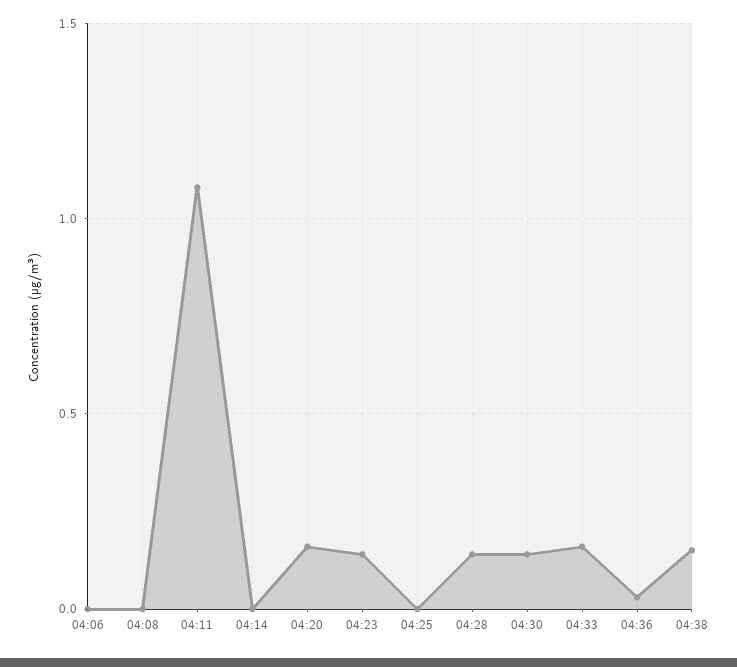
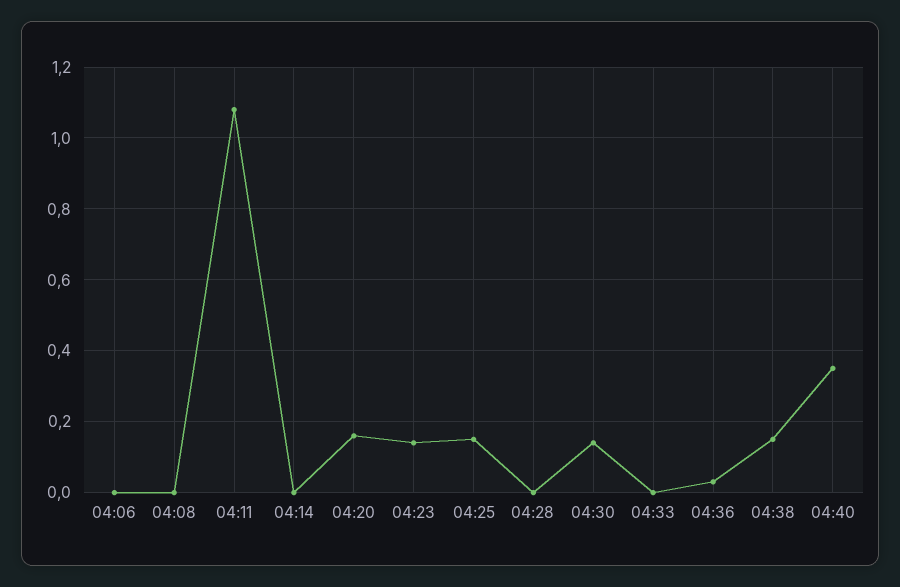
04:25: 0 -> 0.15
04:28: 0.15 -> 0
04:33: 0.15 -> 0
04:40: none -> 0.35

